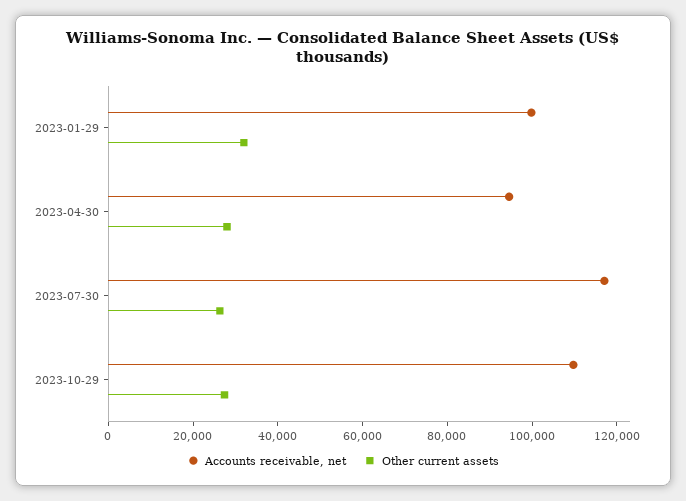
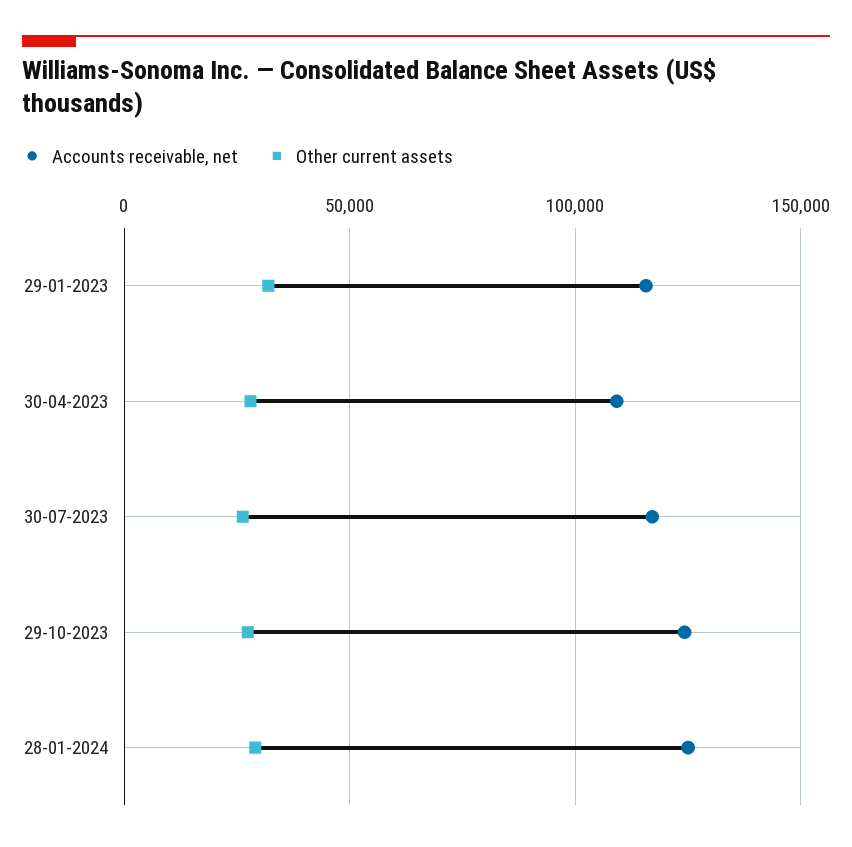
Accounts receivable, net, 2023-01-29: 100000 -> 115000
Accounts receivable, net, 2023-04-30: 95000 -> 110000
Accounts receivable, net, 2023-10-29: 110000 -> 125000
Accounts receivable, net, 28-01-2024: none -> 125000
Other current assets, 28-01-2024: none -> 30000

